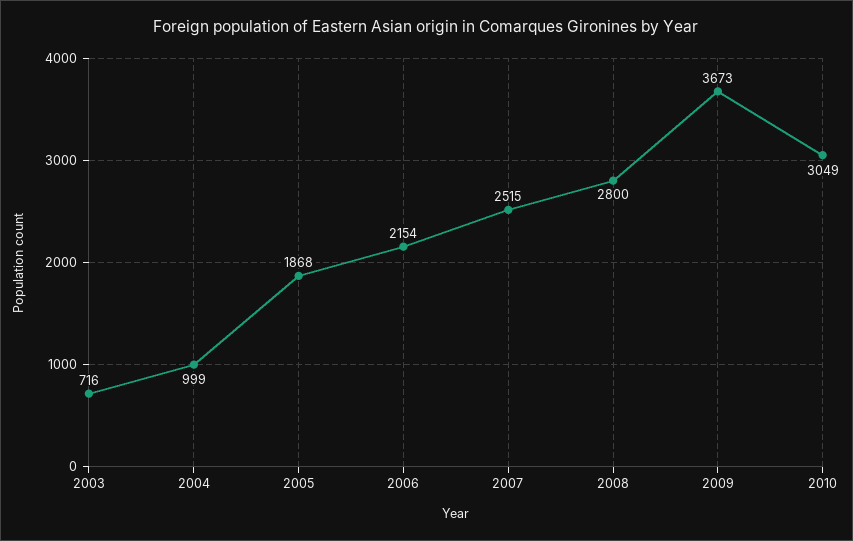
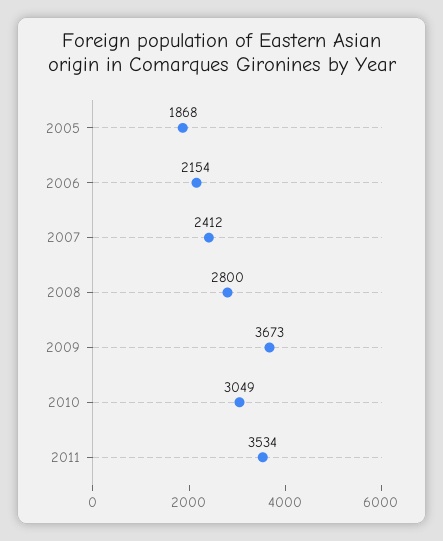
2003: 716 -> none
2004: 999 -> none
2007: 2515 -> 2412
2011: none -> 3534

